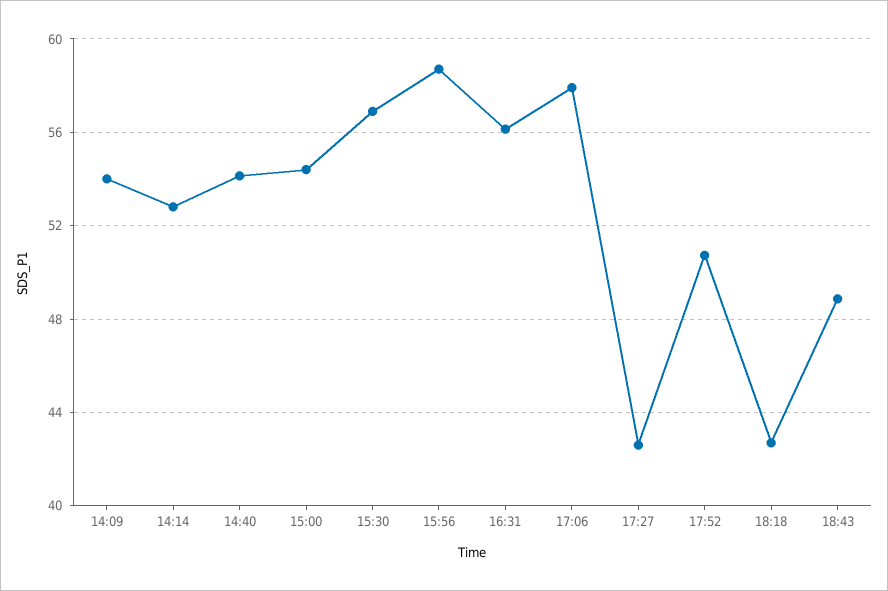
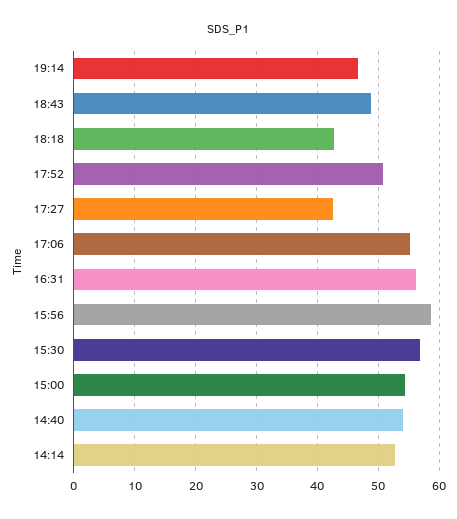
14:09: 54 -> none
17:06: 58 -> 55
19:14: none -> 47

